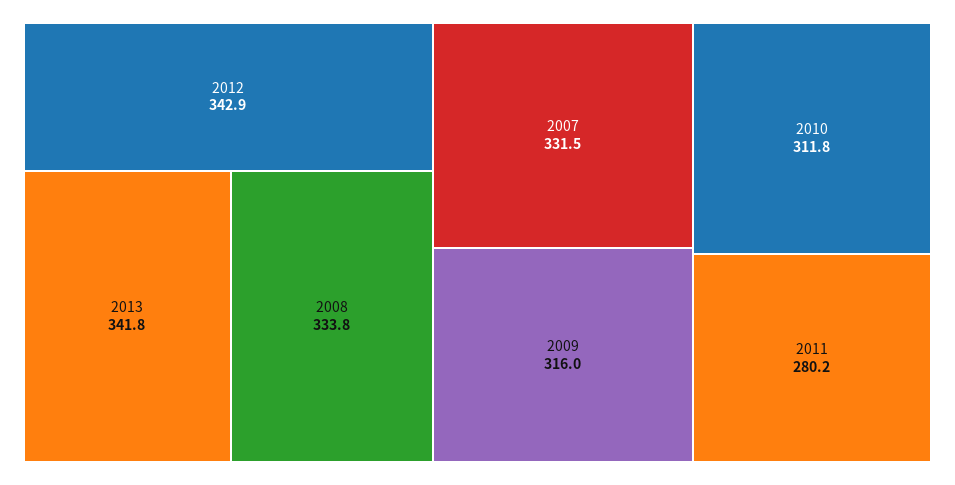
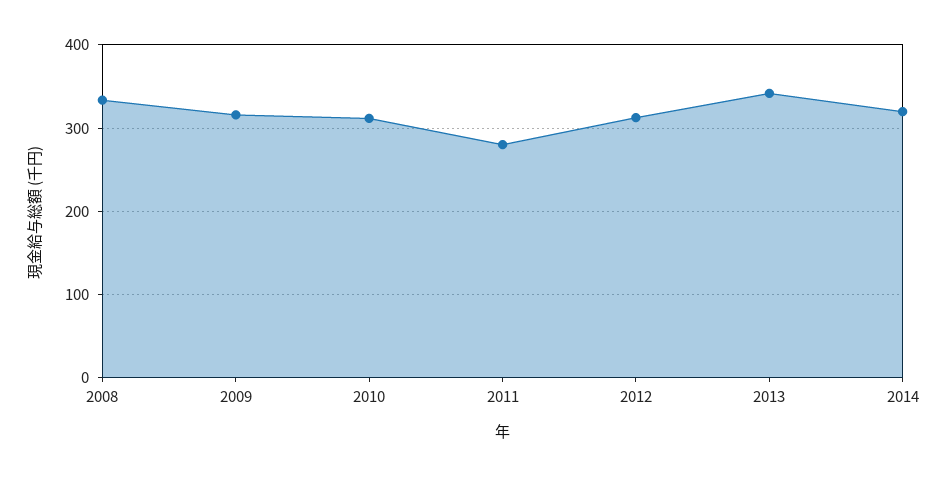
2012: 342.9 -> 310
2007: 331.5 -> none
2014: none -> 320

